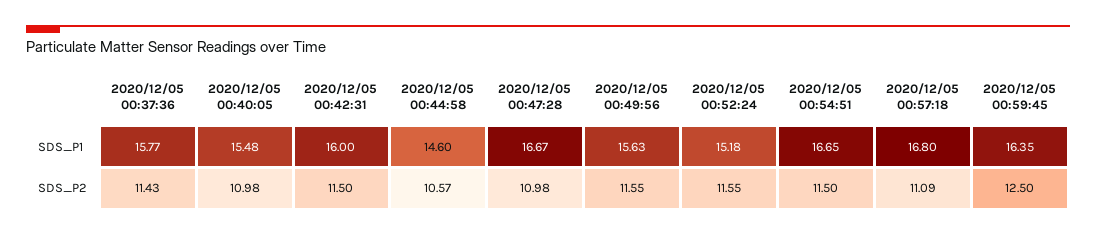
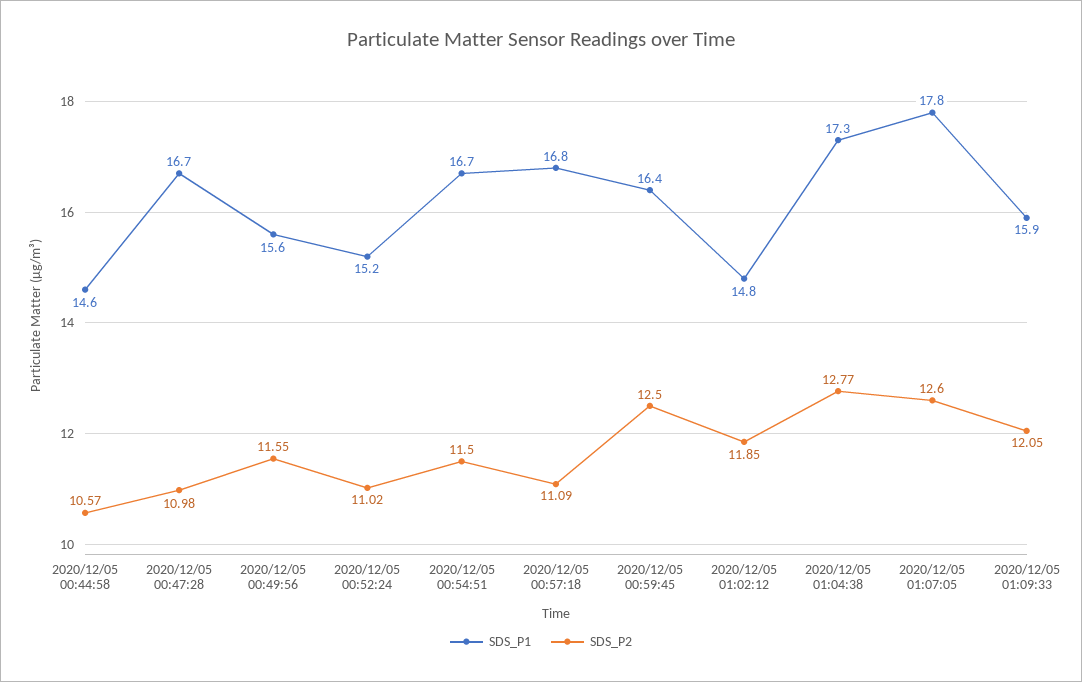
SDS_P1, 2020/12/05 00:37:36: 15.77 -> none
SDS_P1, 2020/12/05 00:40:05: 15.48 -> none
SDS_P1, 2020/12/05 00:42:31: 16 -> none
SDS_P2, 2020/12/05 00:37:36: 11.43 -> none
SDS_P2, 2020/12/05 00:40:05: 10.98 -> none
SDS_P2, 2020/12/05 00:42:31: 11.5 -> none
SDS_P2, 2020/12/05 00:52:24: 11.55 -> 11.02
SDS_P1, 2020/12/05 01:02:12: none -> 14.8
SDS_P2, 2020/12/05 01:02:12: none -> 11.85
SDS_P1, 2020/12/05 01:04:38: none -> 17.3
SDS_P2, 2020/12/05 01:04:38: none -> 12.77
SDS_P1, 2020/12/05 01:07:05: none -> 17.8
SDS_P2, 2020/12/05 01:07:05: none -> 12.6
SDS_P1, 2020/12/05 01:09:33: none -> 15.9
SDS_P2, 2020/12/05 01:09:33: none -> 12.05

